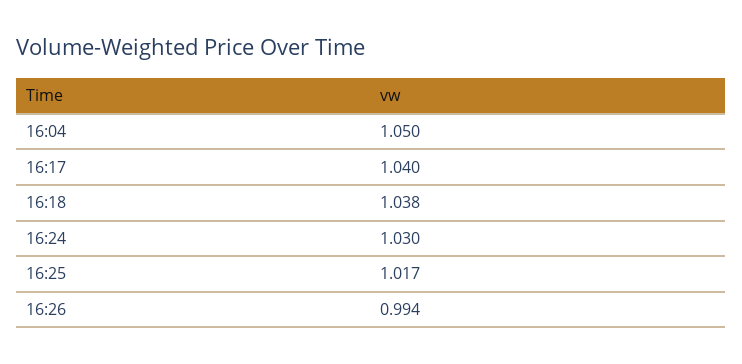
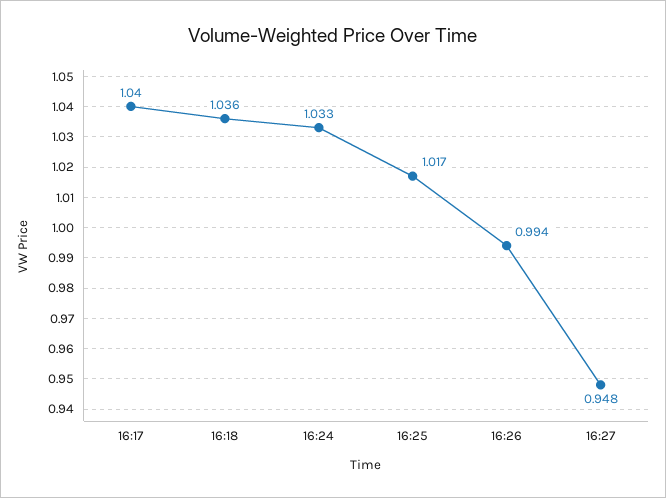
16:04: 1.05 -> none
16:18: 1.038 -> 1.036
16:24: 1.03 -> 1.033
16:27: none -> 0.948

